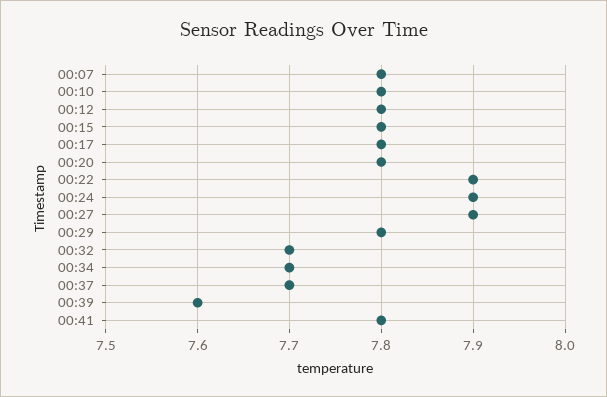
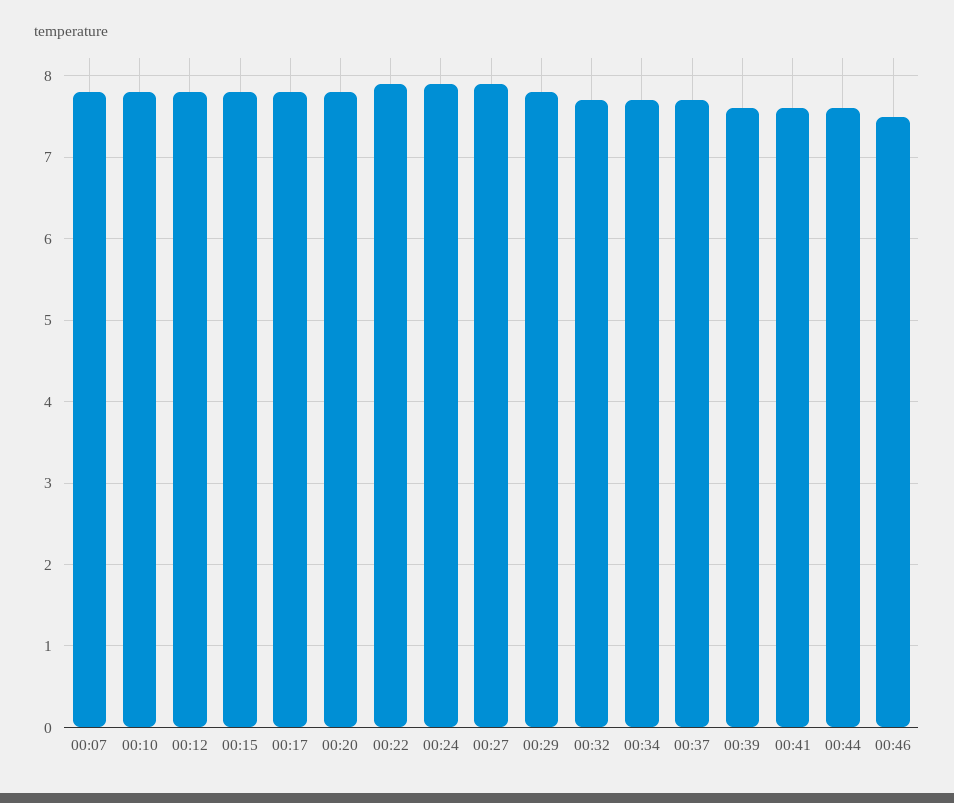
00:41: 7.8 -> 7.6
00:44: none -> 7.6
00:46: none -> 7.5

